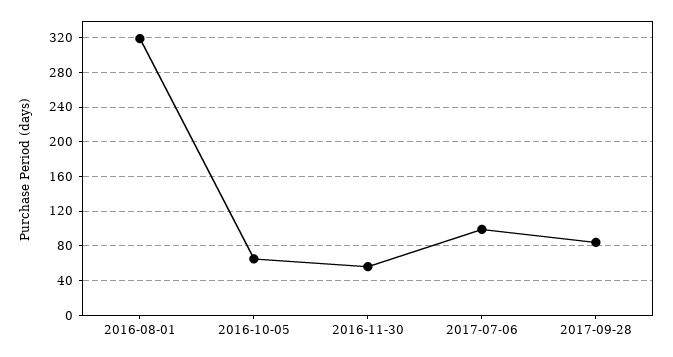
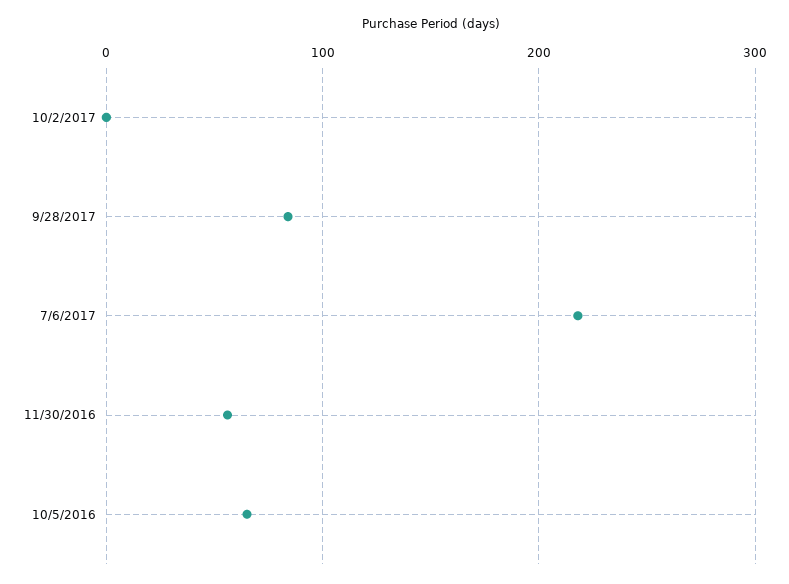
2016-08-01: 320 -> none
2017-07-06: 100 -> 220
10/2/2017: none -> 0

